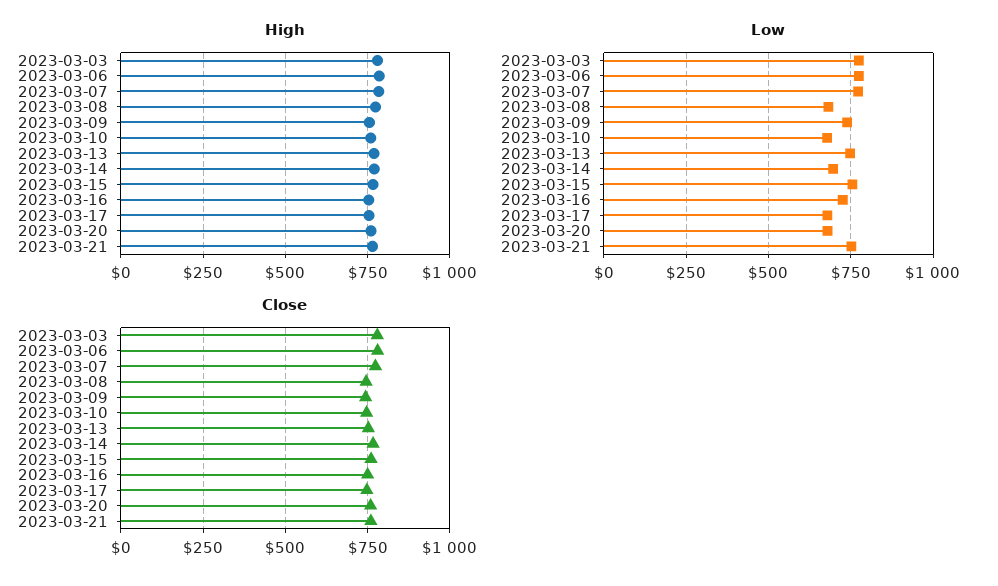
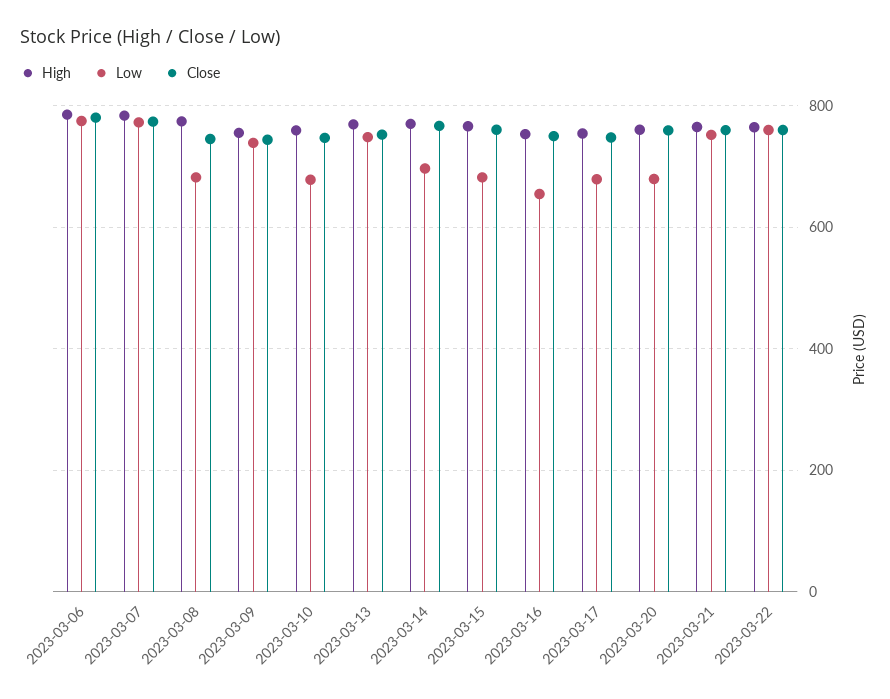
High, 2023-03-03: 775 -> none
Low, 2023-03-03: 775 -> none
Low, 2023-03-15: 750 -> 680
Low, 2023-03-16: 725 -> 660
Close, 2023-03-03: 775 -> none
High, 2023-03-22: none -> 760
Low, 2023-03-22: none -> 760
Close, 2023-03-22: none -> 760

